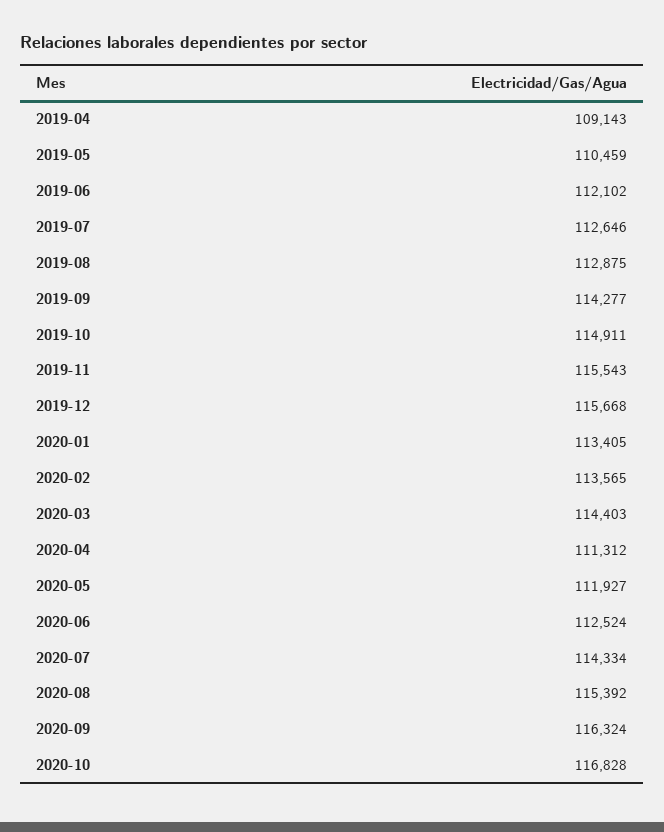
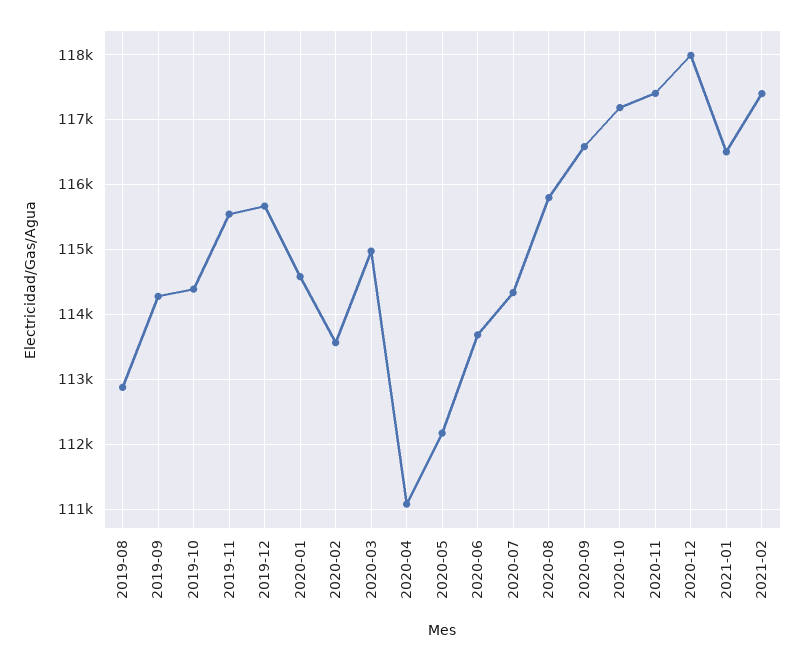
2019-04: 109143 -> none
2019-05: 110459 -> none
2019-06: 112102 -> none
2019-07: 112646 -> none
2019-10: 114911 -> 114400
2020-01: 113405 -> 114600
2020-03: 114403 -> 115000
2020-04: 111312 -> 111100
2020-05: 111927 -> 112200
2020-06: 112524 -> 113700
2020-08: 115392 -> 115800
2020-09: 116324 -> 116600
2020-10: 116828 -> 117200
2020-11: none -> 117400
2020-12: none -> 118000
2021-01: none -> 116500
2021-02: none -> 117400

